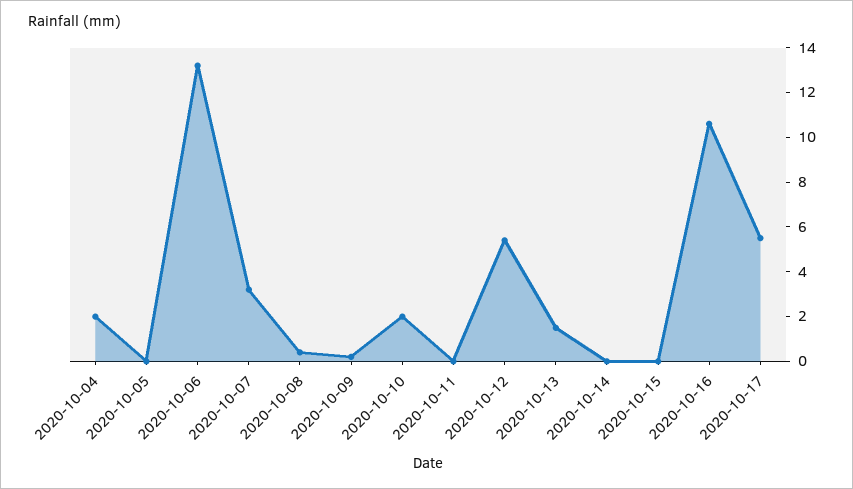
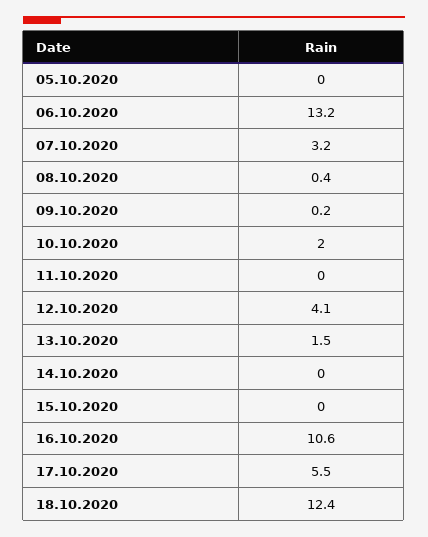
2020-10-04: 2 -> none
2020-10-12: 5.5 -> 4.1
18.10.2020: none -> 12.4

